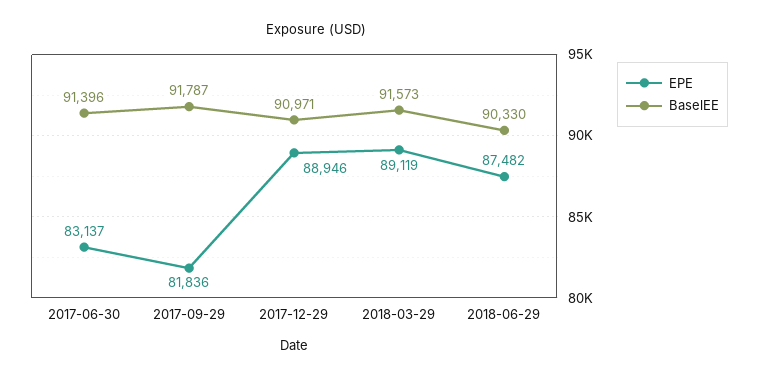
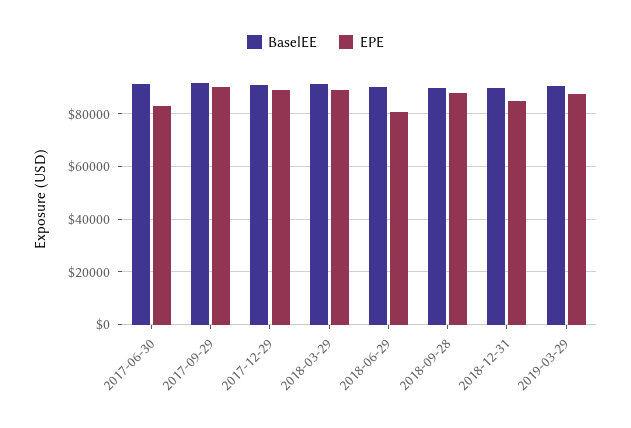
EPE, 2017-09-29: 81836 -> 90000
EPE, 2018-06-29: 87482 -> 80000
BaselEE, 2018-09-28: none -> 90000
EPE, 2018-09-28: none -> 87500
BaselEE, 2018-12-31: none -> 90000
EPE, 2018-12-31: none -> 85000
BaselEE, 2019-03-29: none -> 90000
EPE, 2019-03-29: none -> 87500

